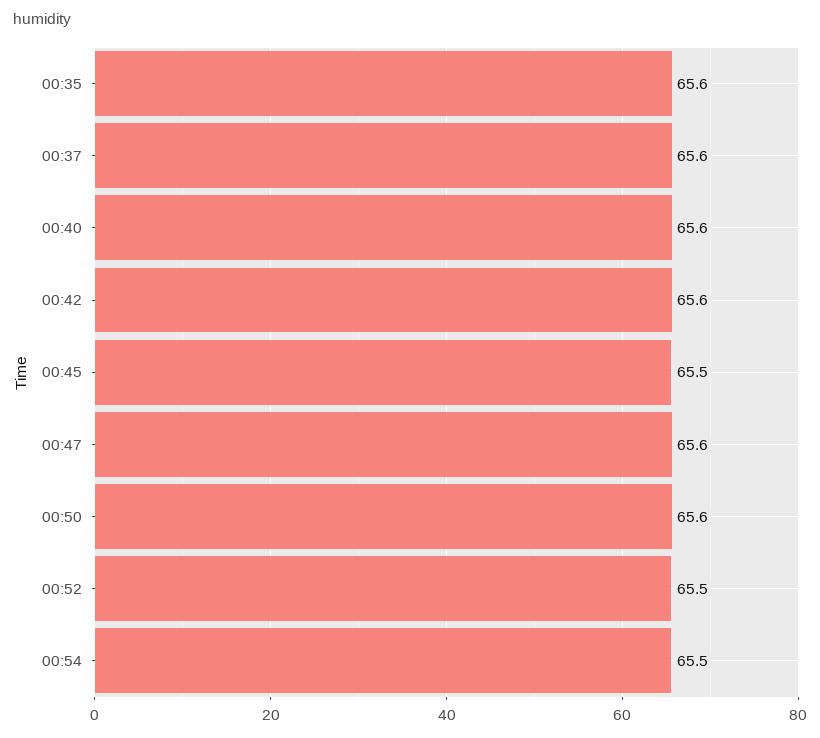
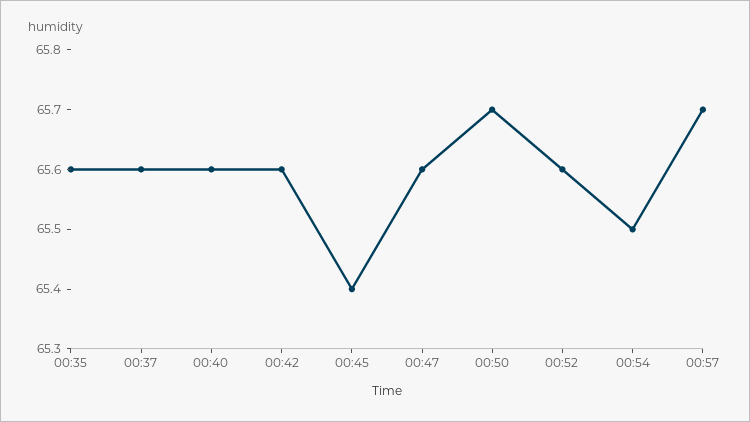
00:45: 65.5 -> 65.4
00:50: 65.6 -> 65.7
00:52: 65.5 -> 65.6
00:57: none -> 65.7

